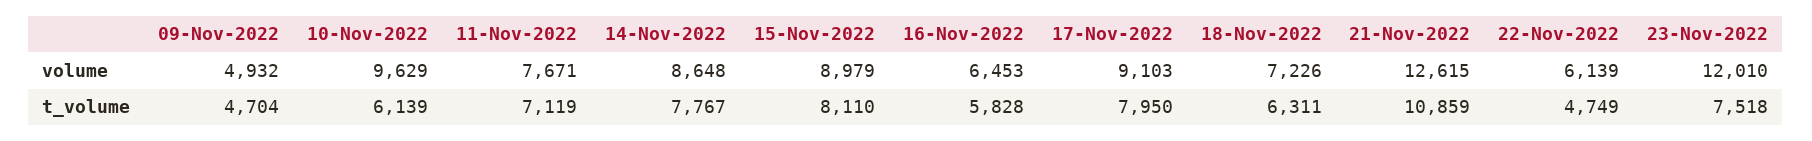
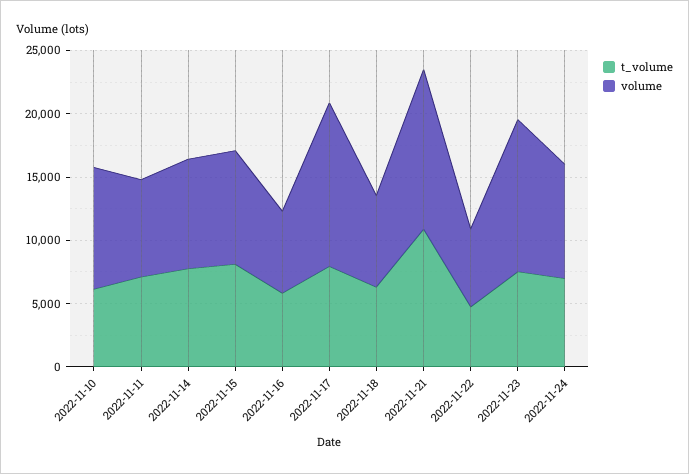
volume, 09-Nov-2022: 4932 -> none
volume, 17-Nov-2022: 9103 -> 13000
t_volume, 09-Nov-2022: 4704 -> none
t_volume, 2022-11-24: none -> 7000
volume, 2022-11-24: none -> 9000

